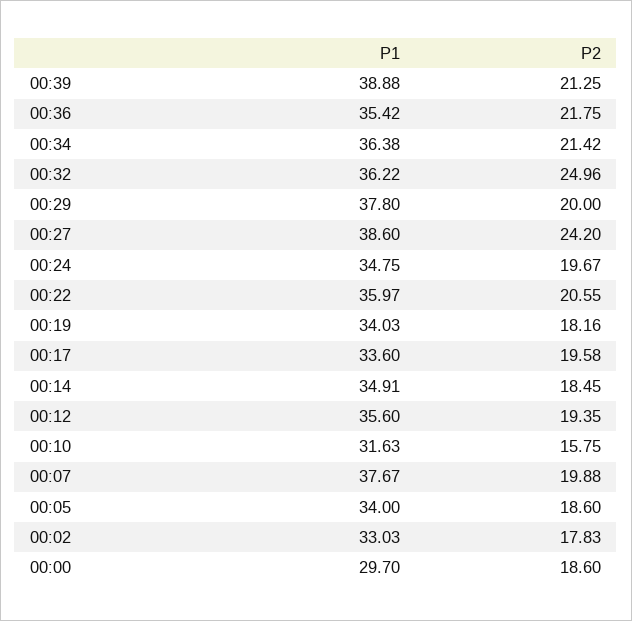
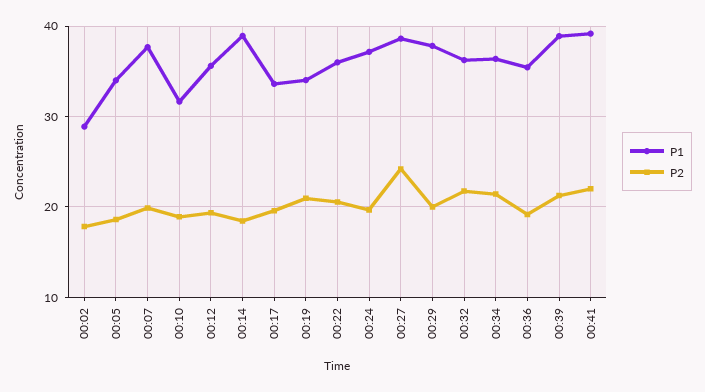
P2, 00:36: 21.75 -> 19
P2, 00:32: 24.96 -> 22
P1, 00:24: 34.75 -> 37
P2, 00:19: 18.16 -> 21
P1, 00:14: 34.91 -> 39
P2, 00:10: 15.75 -> 19
P1, 00:02: 33.03 -> 29
P1, 00:00: 29.7 -> none
P2, 00:00: 18.6 -> none
P1, 00:41: none -> 39
P2, 00:41: none -> 22

